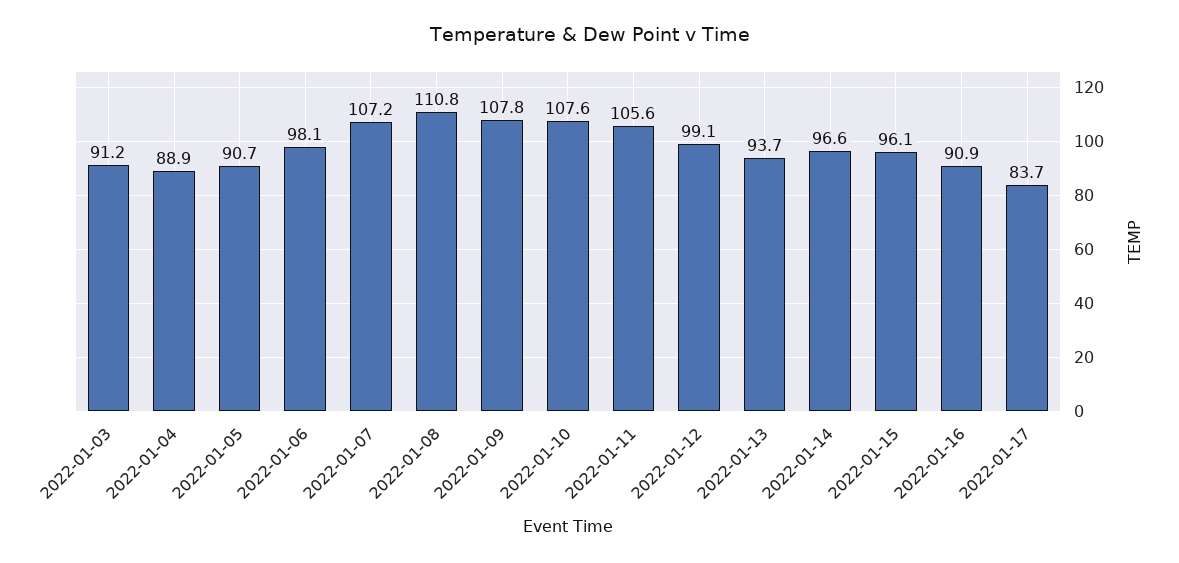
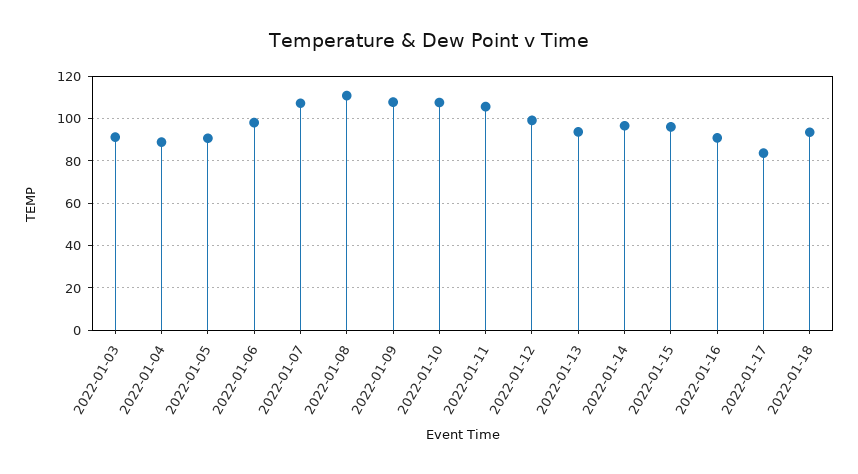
2022-01-18: none -> 95

